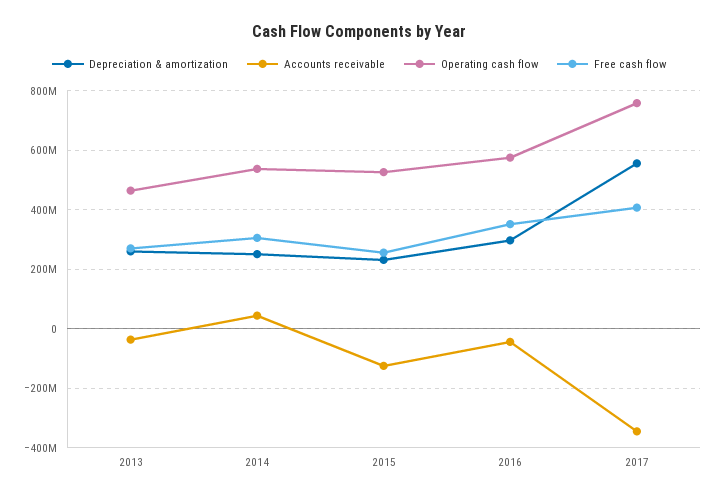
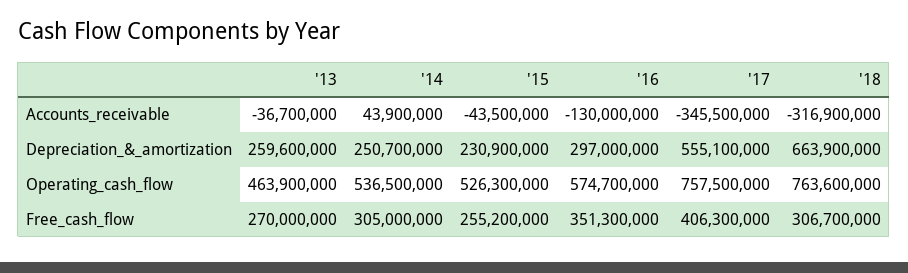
Accounts receivable, 2015: -125000000 -> -43500000
Accounts receivable, 2016: -50000000 -> -130000000
Accounts receivable, '18: none -> -316900000
Depreciation & amortization, '18: none -> 663900000
Operating cash flow, '18: none -> 763600000
Free cash flow, '18: none -> 306700000

